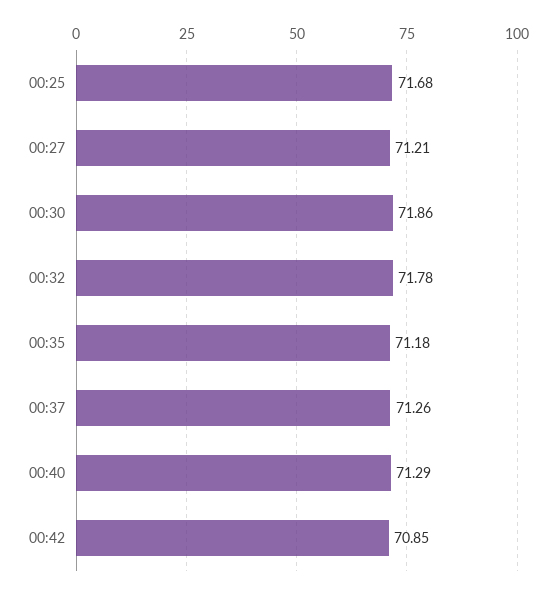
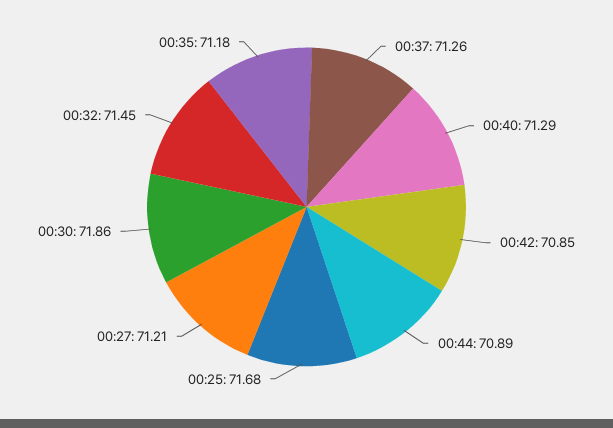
00:32: 71.78 -> 71.45
00:44: none -> 70.89

